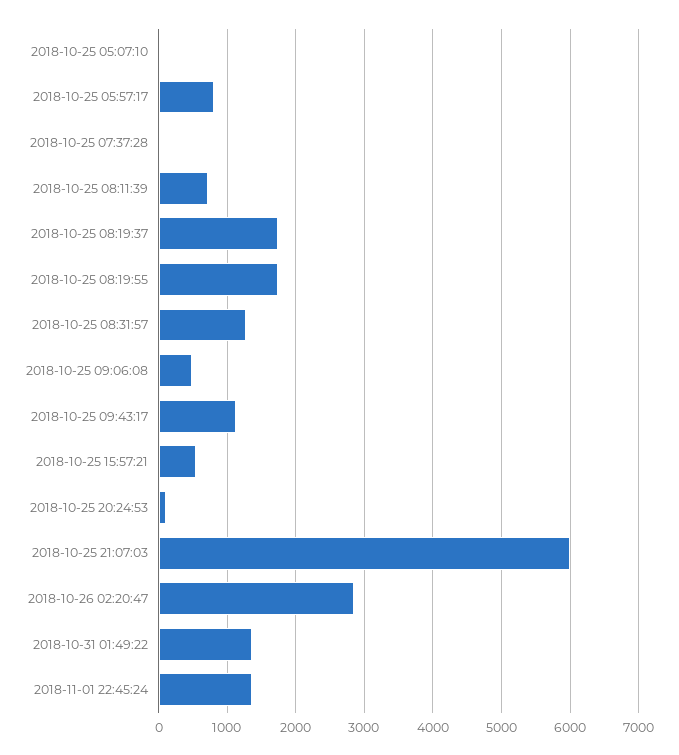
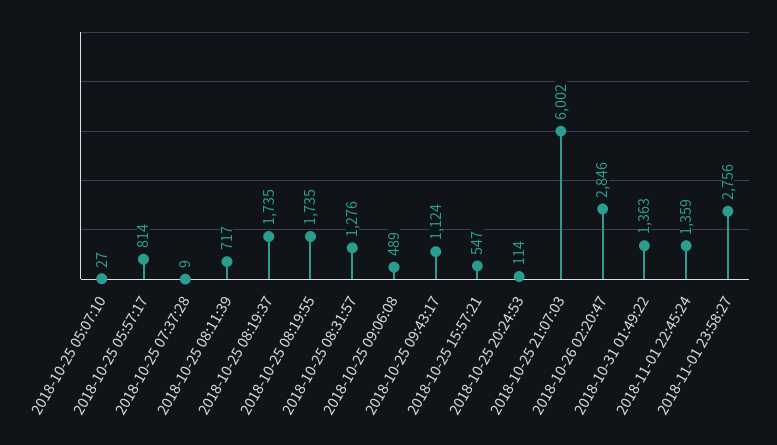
2018-11-01 23:58:27: none -> 2756

